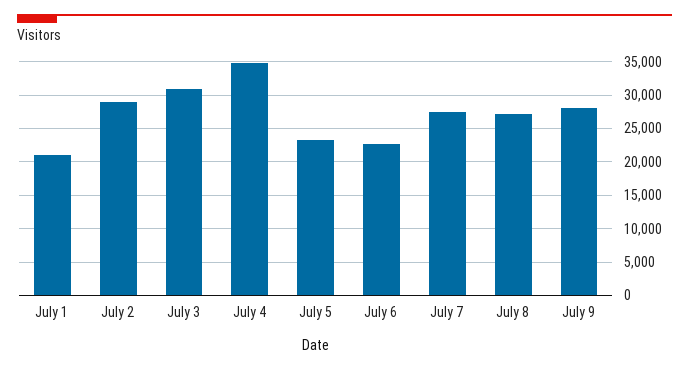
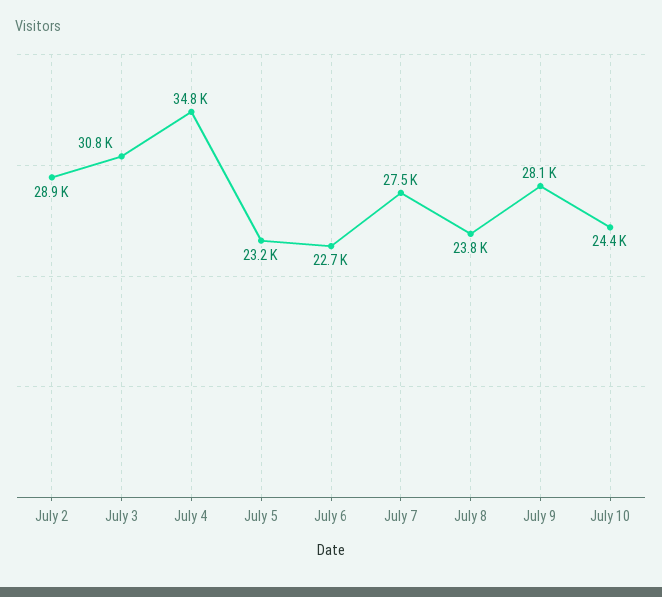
July 1: 21000 -> none
July 8: 27000 -> 23800
July 10: none -> 24400

